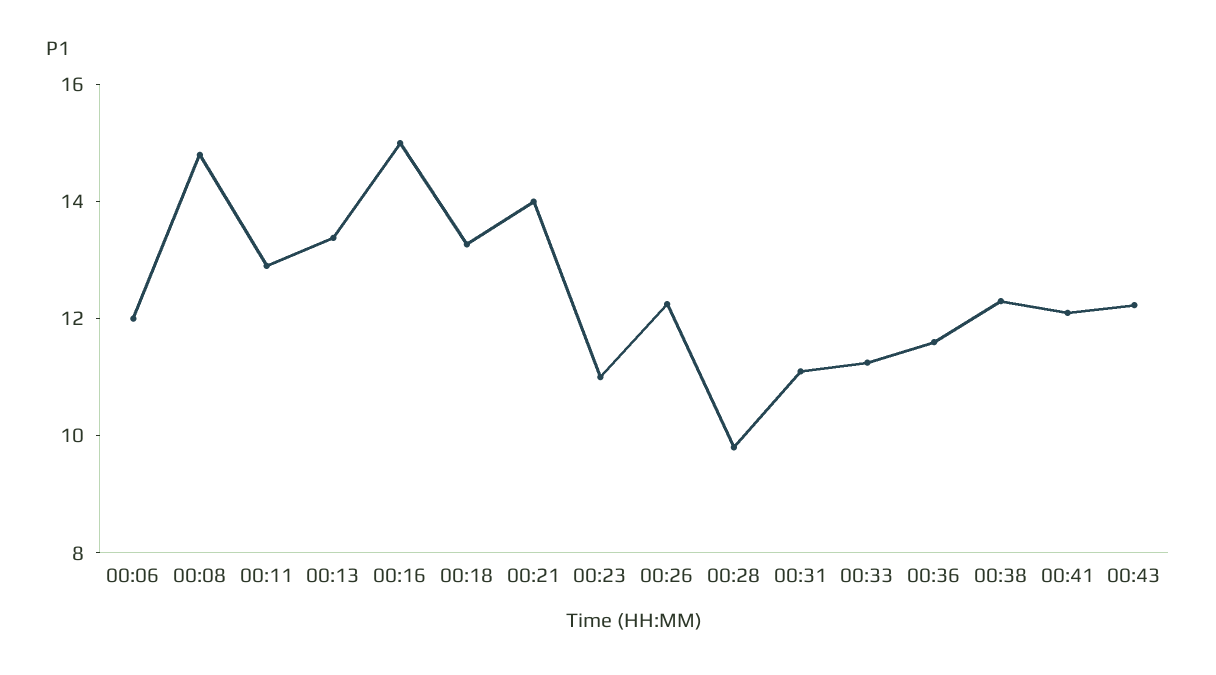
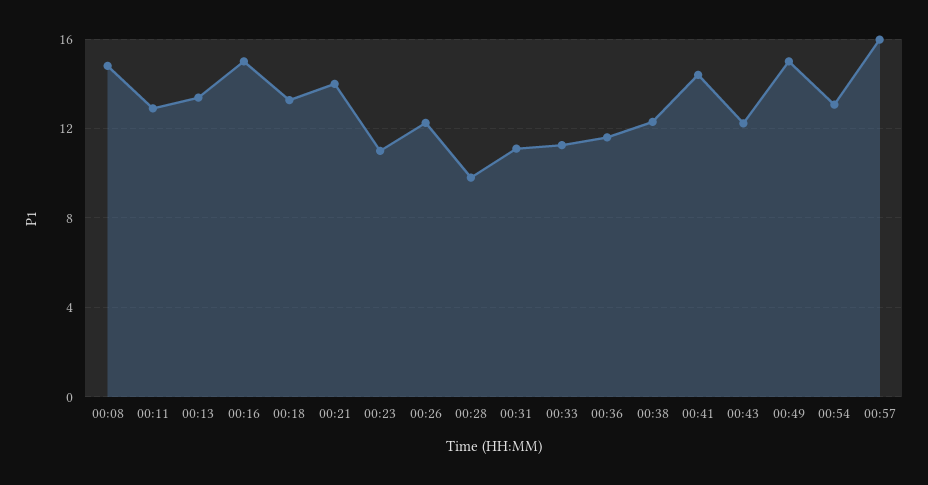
00:06: 12 -> none
00:41: 12 -> 14.5
00:49: none -> 15
00:54: none -> 13
00:57: none -> 16

